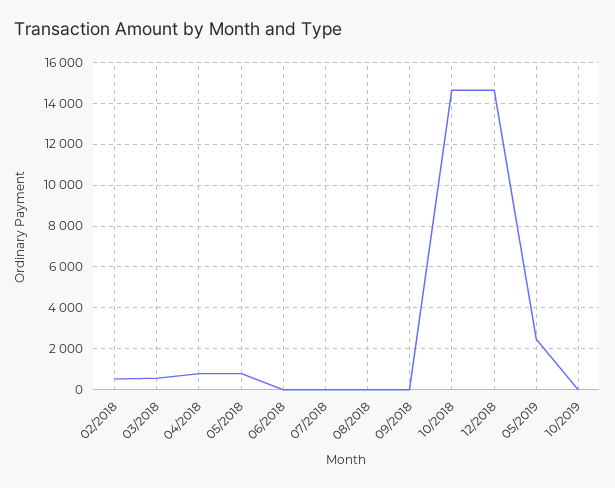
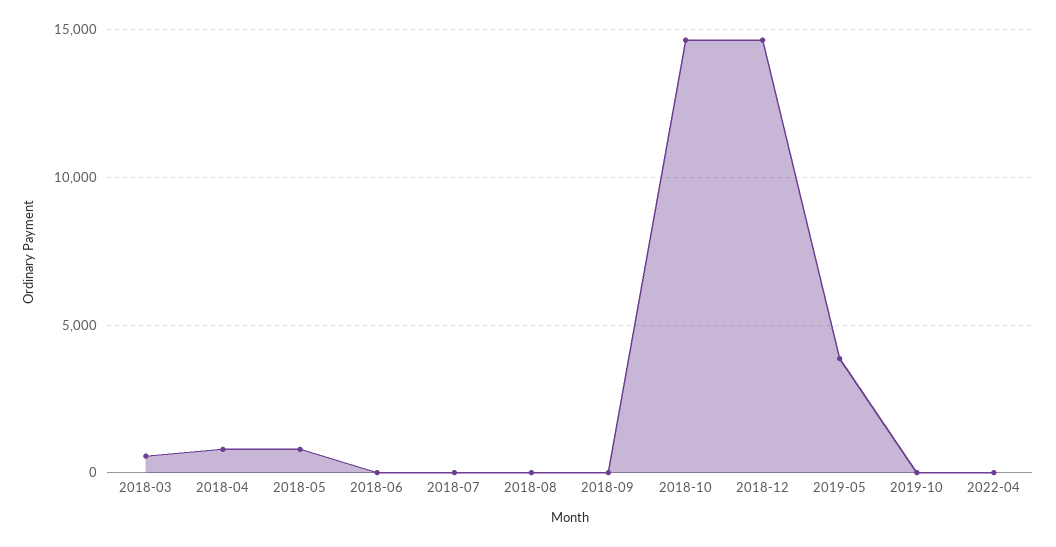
02/2018: 500 -> none
05/2019: 2500 -> 4000
2022-04: none -> 0

